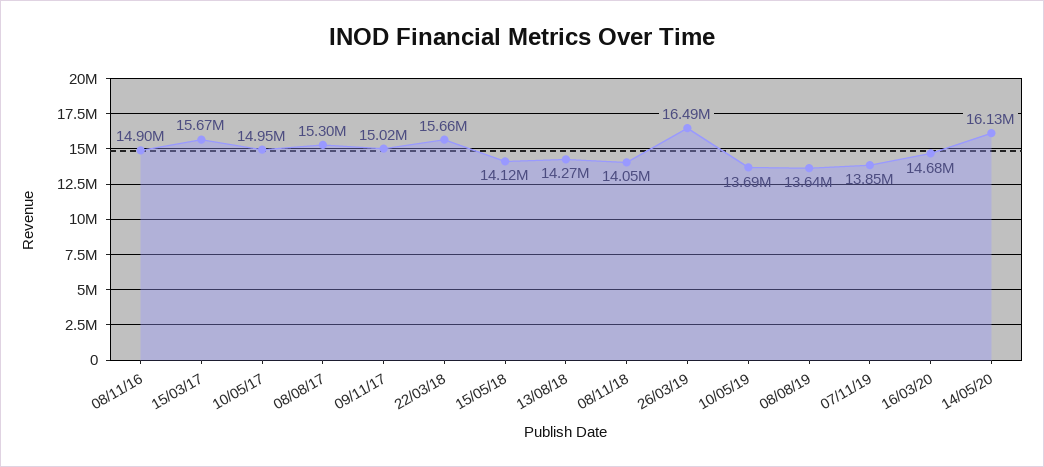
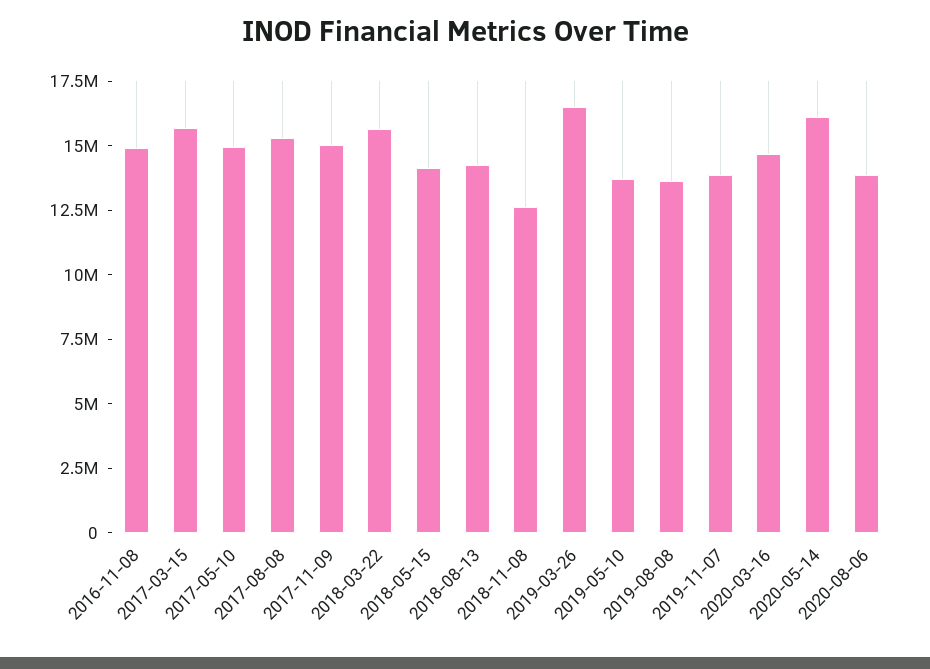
08/11/18: 14050000 -> 12500000
2020-08-06: none -> 14000000

